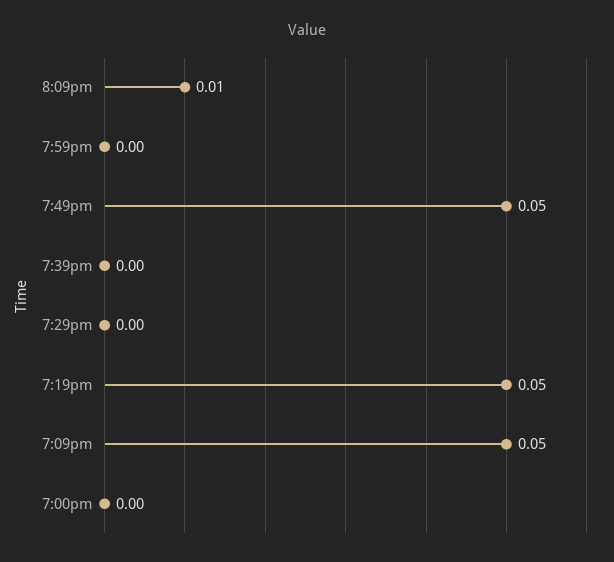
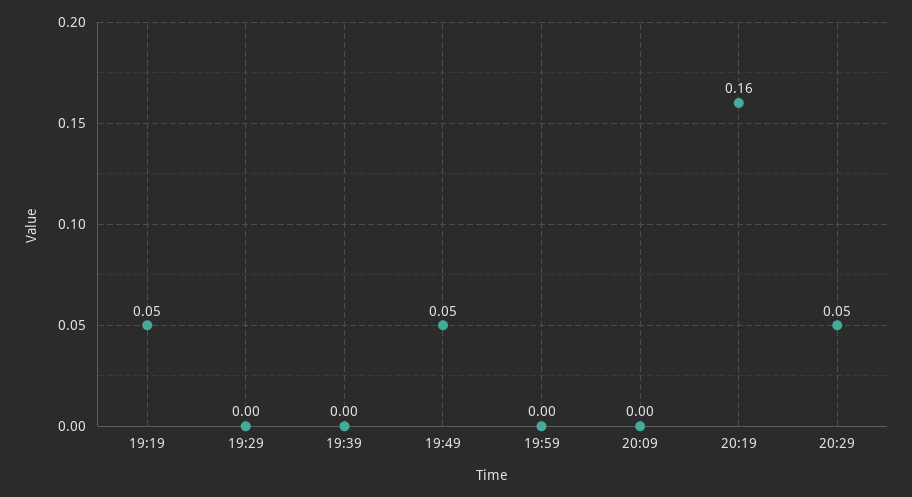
8:09pm: 0.01 -> 0
7:09pm: 0.05 -> none
7:00pm: 0 -> none
20:19: none -> 0.16
20:29: none -> 0.05

